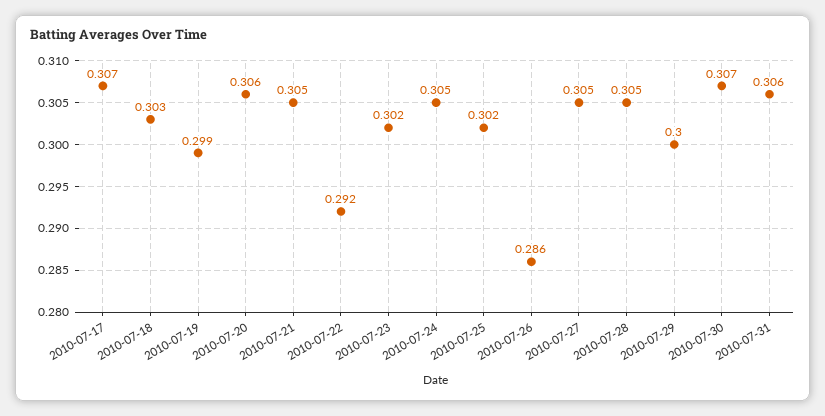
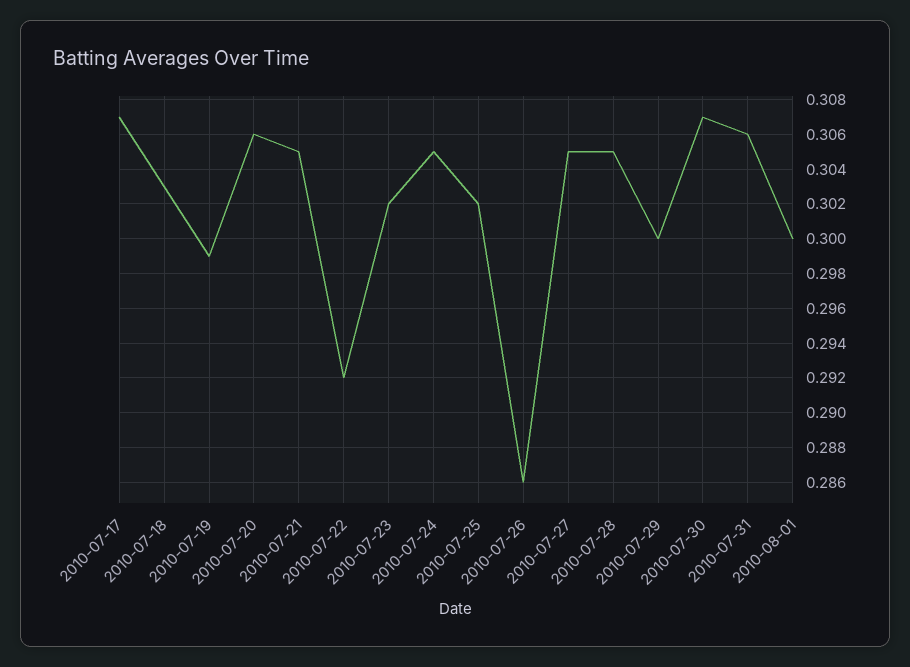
2010-08-01: none -> 0.3

